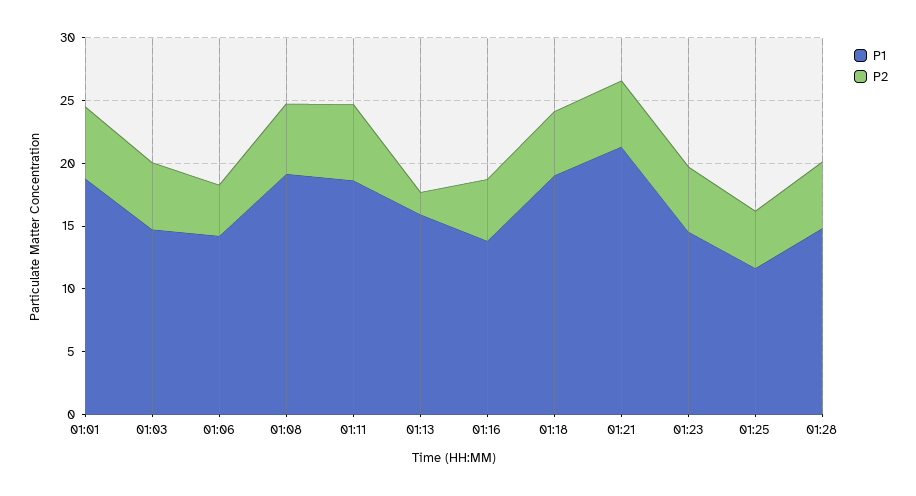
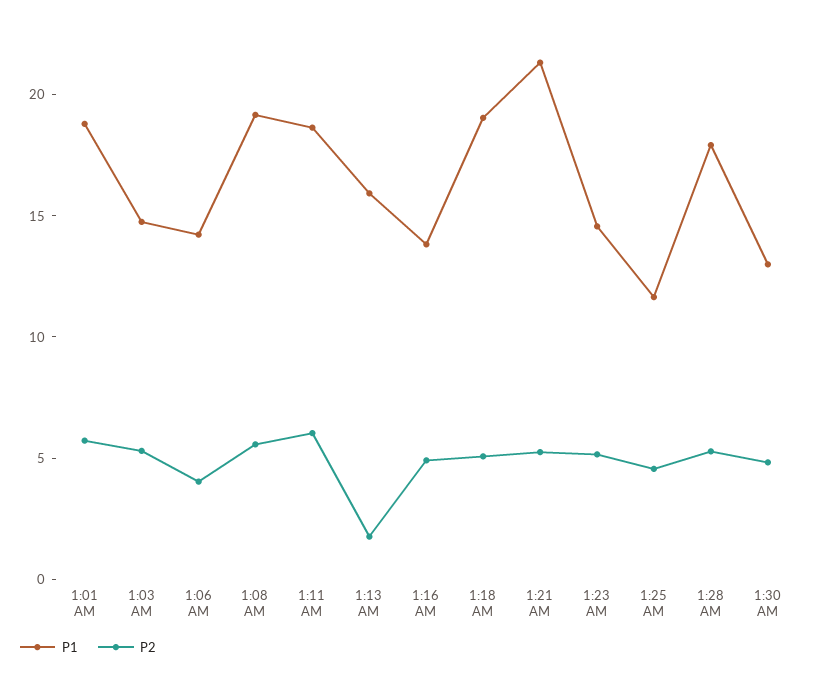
P1, 01:28: 15 -> 18
P1, 1:30 AM: none -> 13
P2, 1:30 AM: none -> 5

